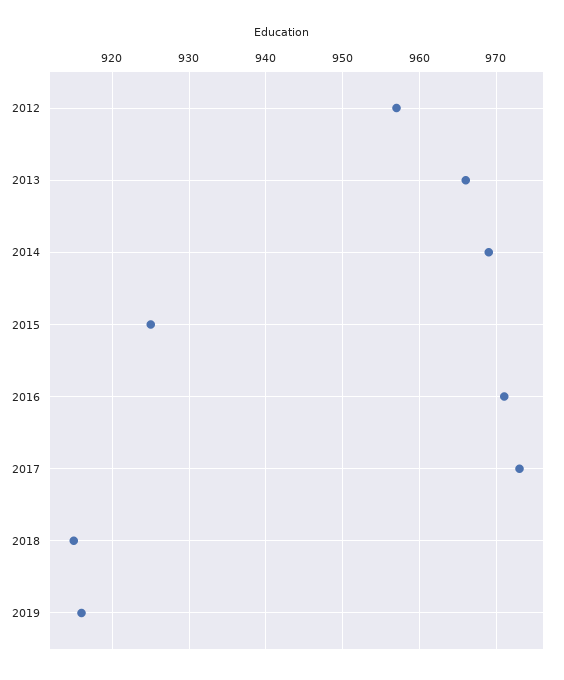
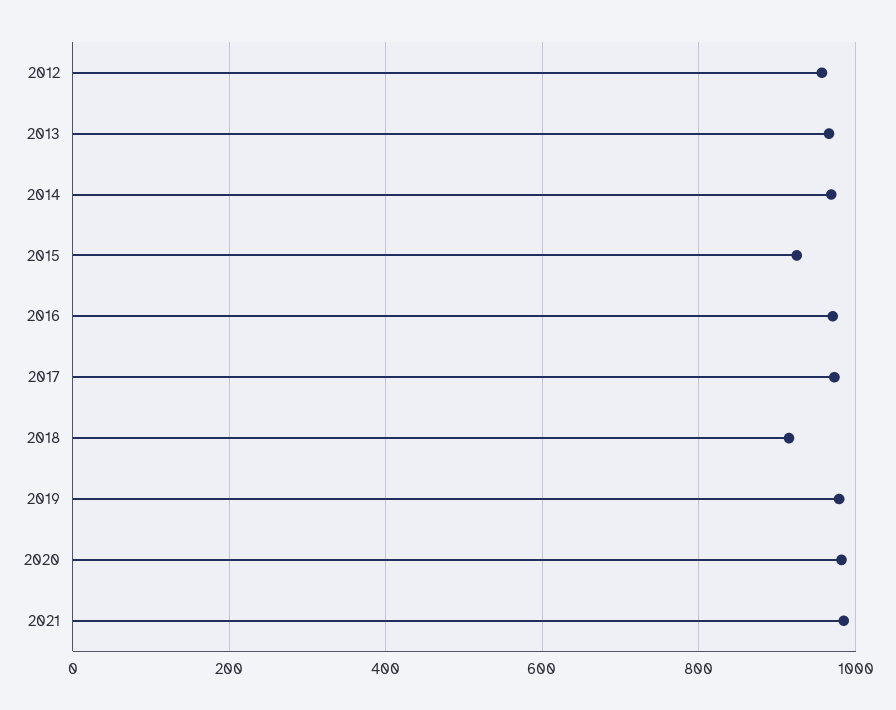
2019: 916 -> 980
2020: none -> 980
2021: none -> 980

